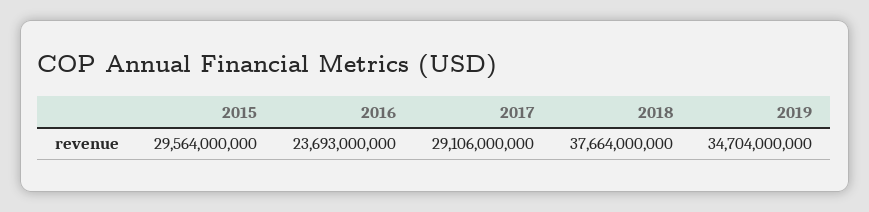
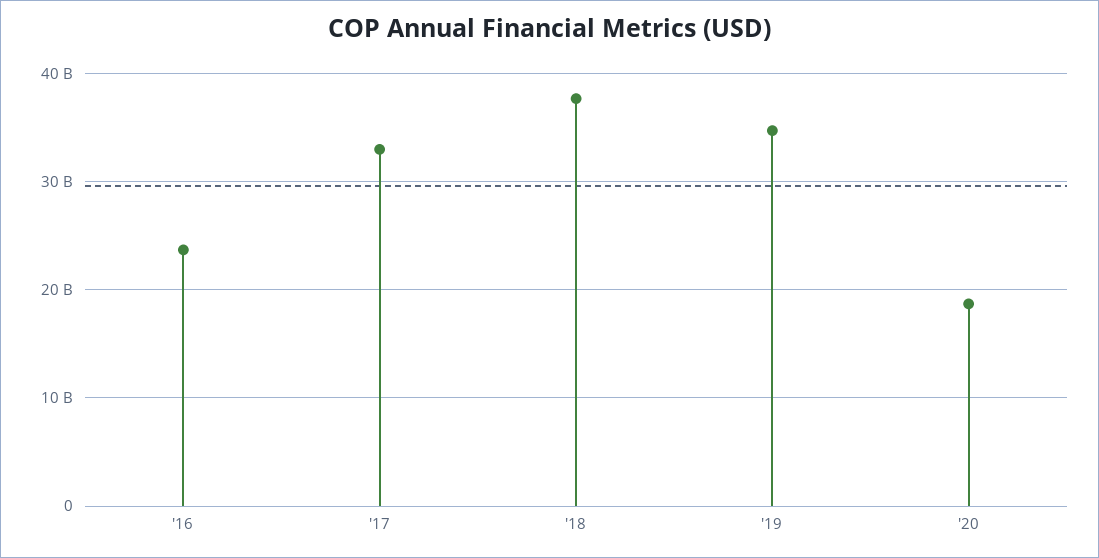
2015: 29564000000 -> none
2017: 29106000000 -> 33000000000
'20: none -> 19000000000

